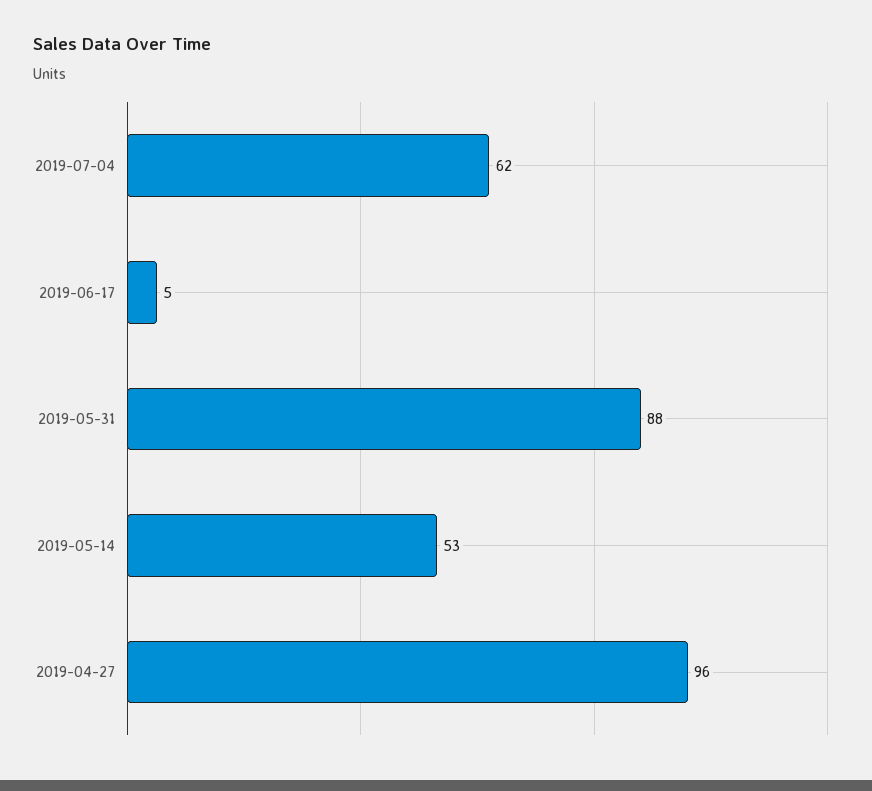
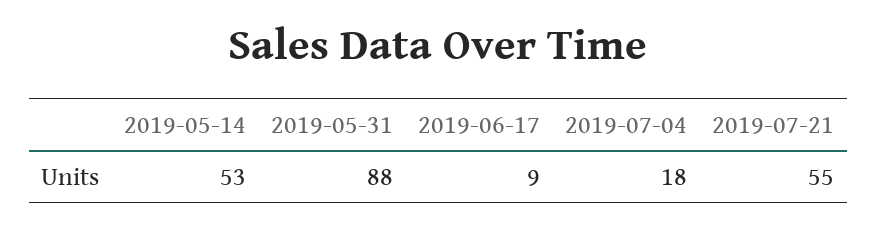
2019-07-04: 62 -> 18
2019-06-17: 5 -> 9
2019-04-27: 96 -> none
2019-07-21: none -> 55

